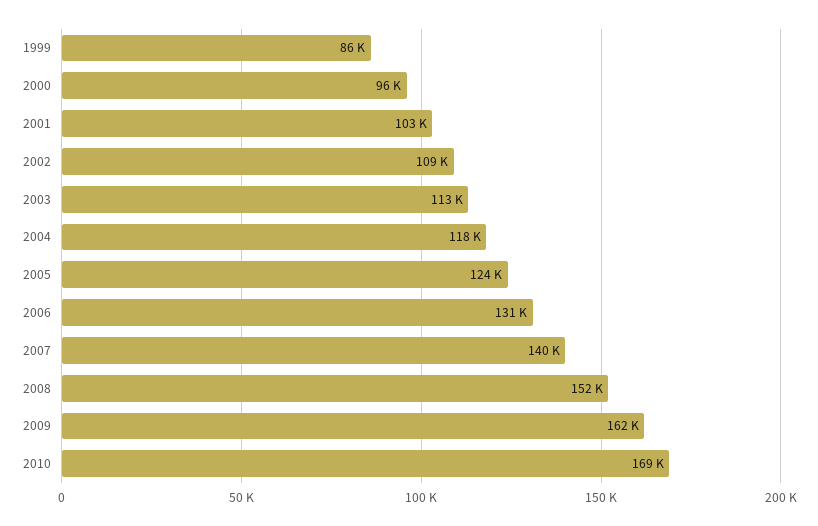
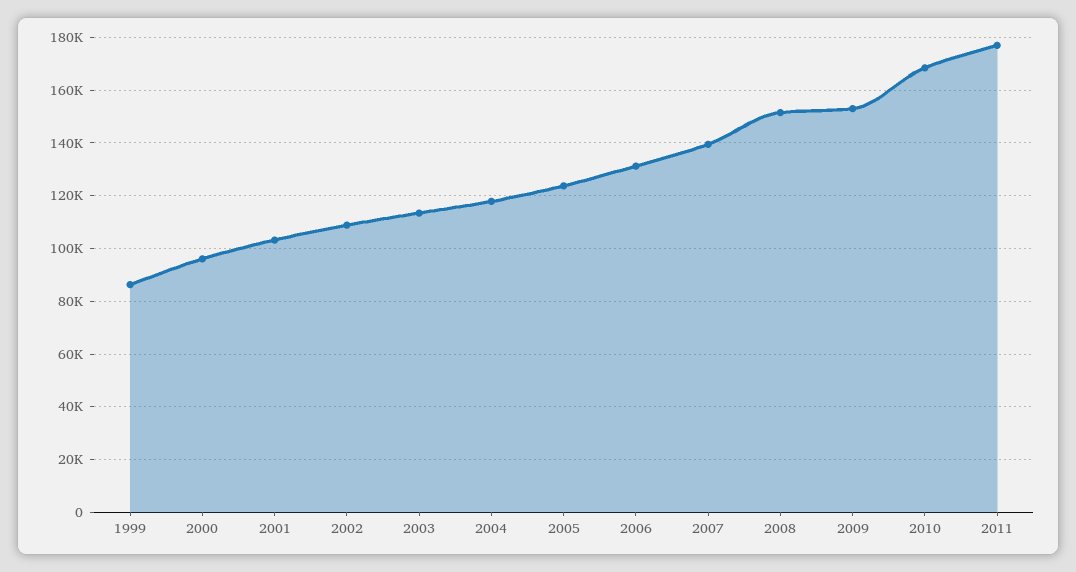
2009: 162000 -> 152500
2011: none -> 177500

